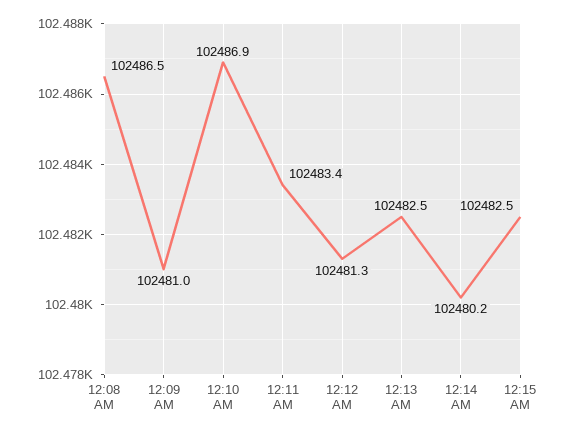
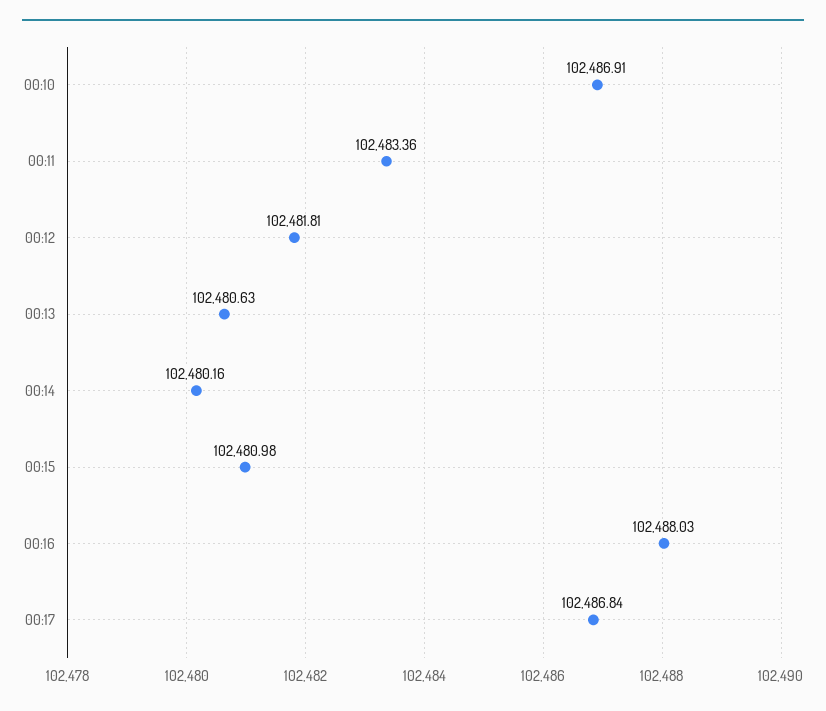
12:08 AM: 102486.5 -> none
12:09 AM: 102481 -> none
12:12 AM: 102481.3 -> 102481.81
12:13 AM: 102482.5 -> 102480.63
12:15 AM: 102482.5 -> 102480.98
00:16: none -> 102488.03
00:17: none -> 102486.84

